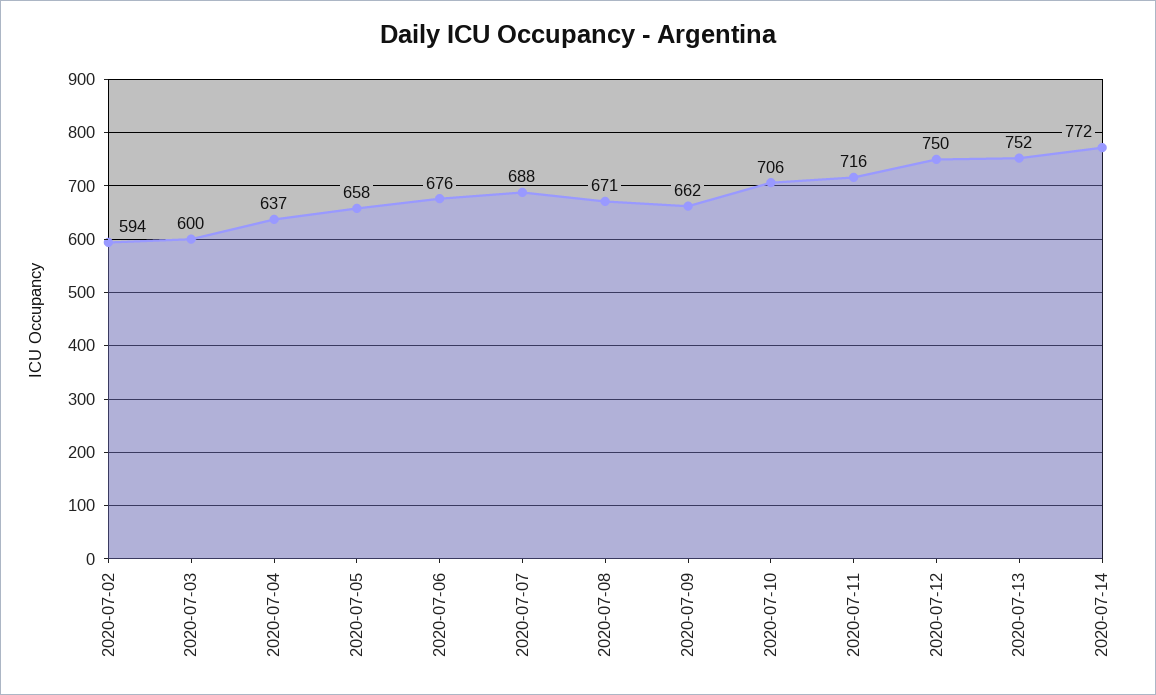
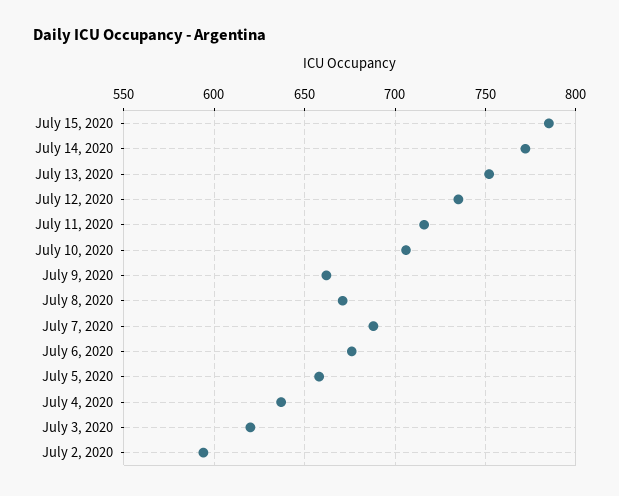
2020-07-03: 600 -> 620
2020-07-12: 750 -> 735
July 15, 2020: none -> 785

